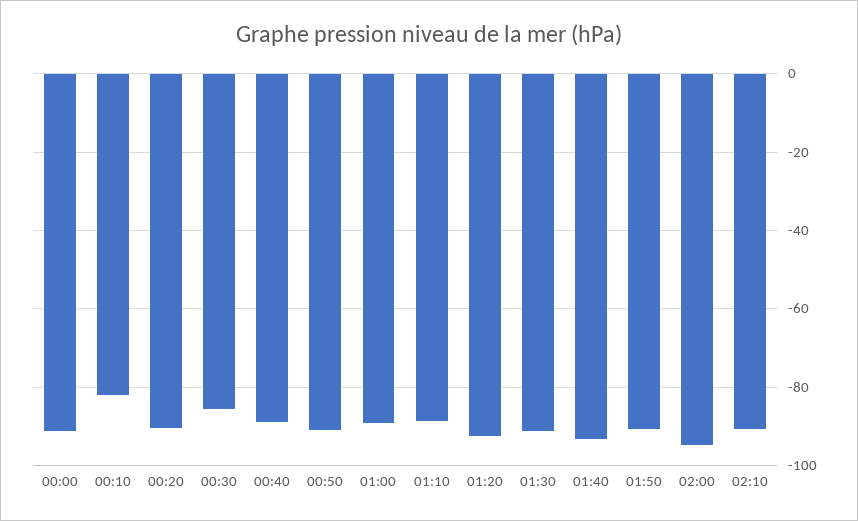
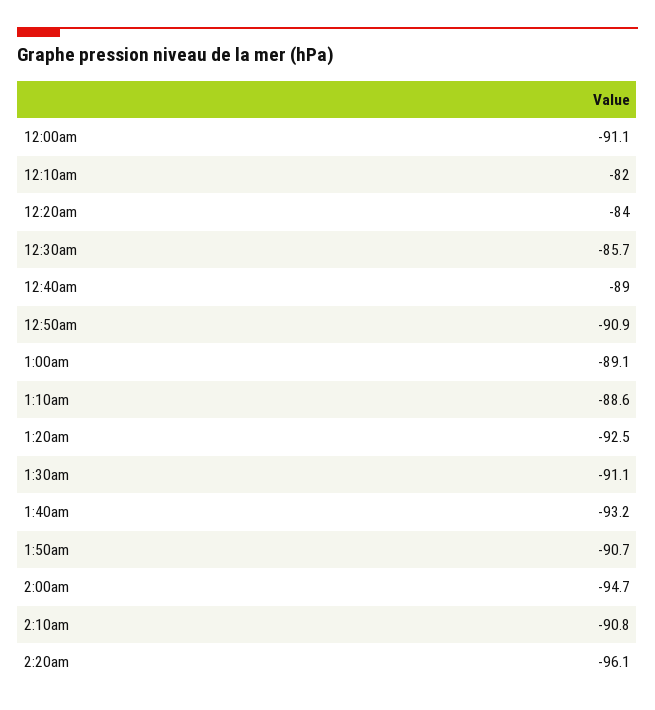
00:20: -90 -> -84
2:20am: none -> -96.1

